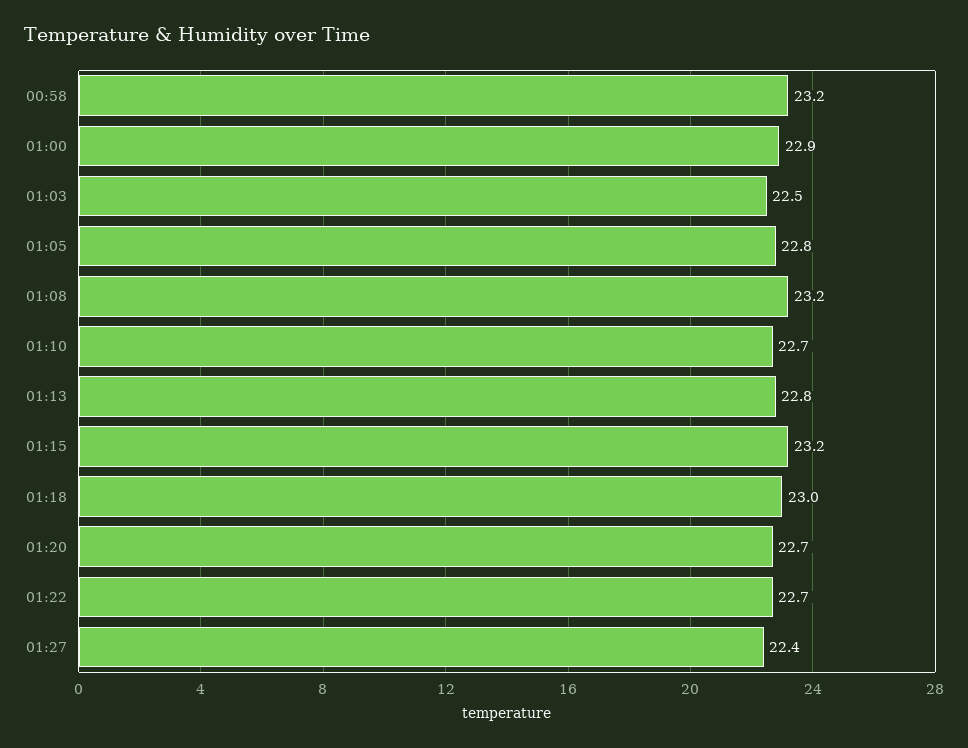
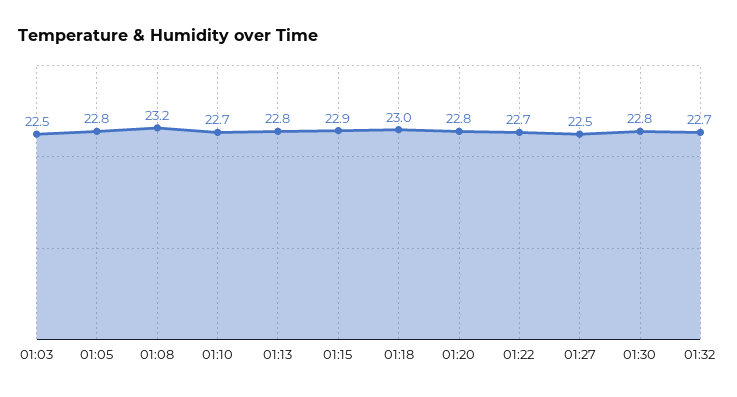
00:58: 23.2 -> none
01:00: 22.9 -> none
01:15: 23.2 -> 22.9
01:20: 22.7 -> 22.8
01:27: 22.4 -> 22.5
01:30: none -> 22.8
01:32: none -> 22.7

